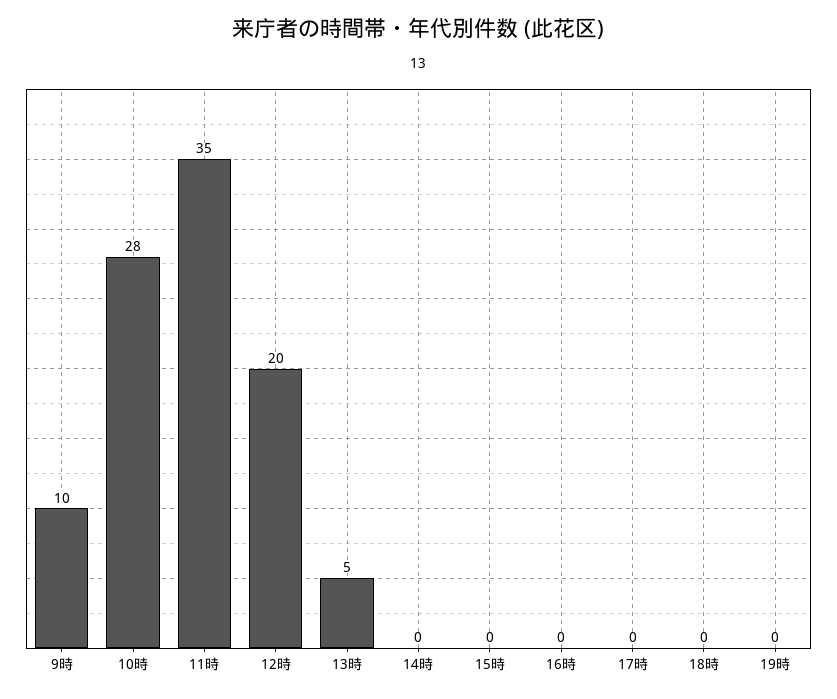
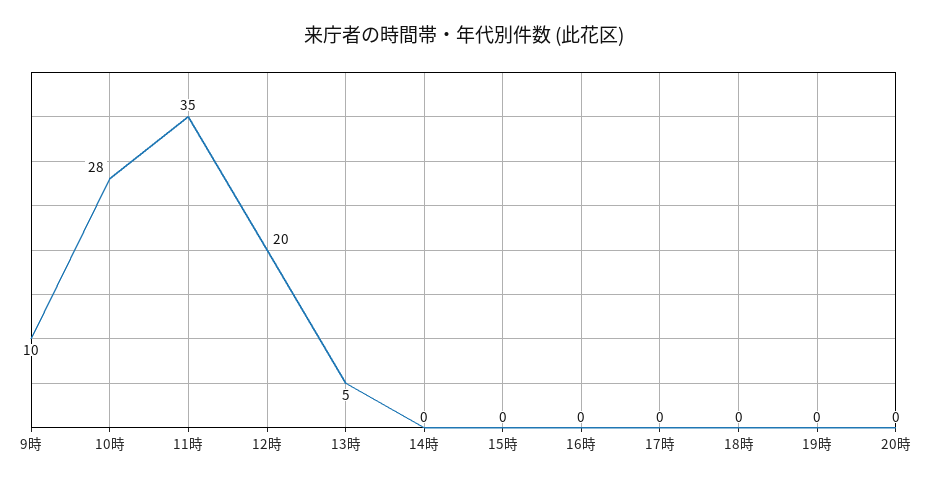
20時: none -> 0

